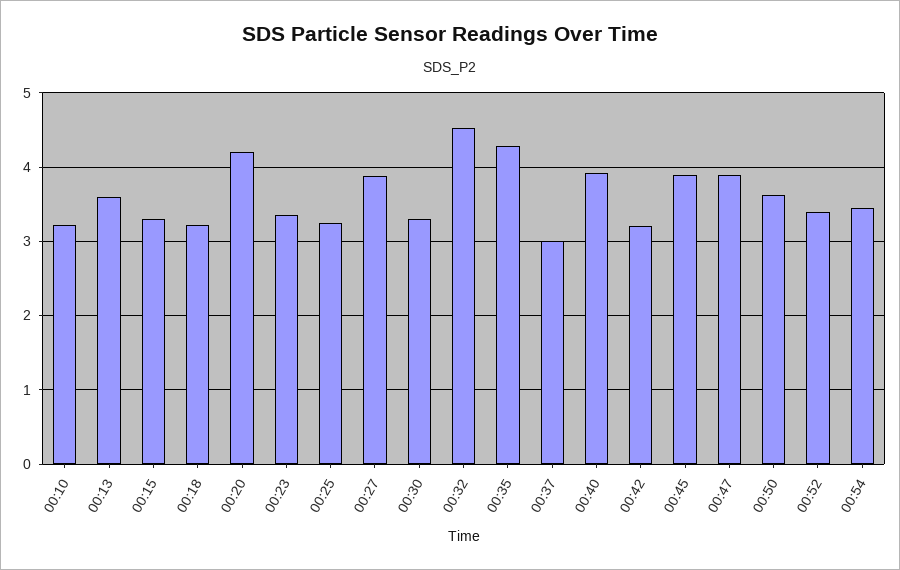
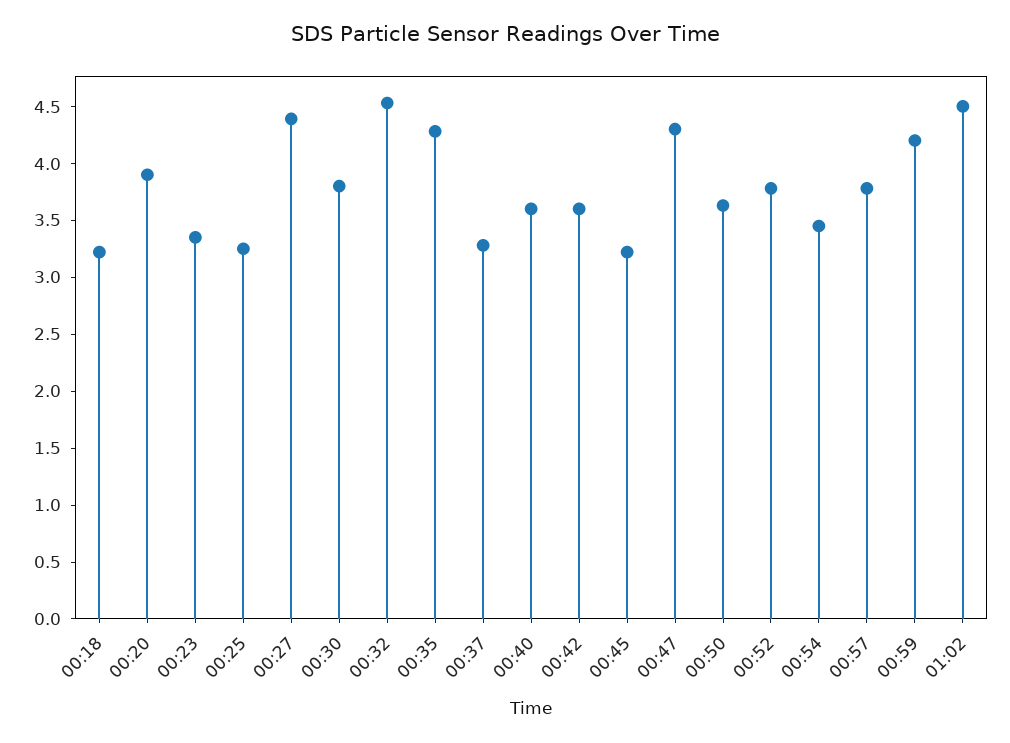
00:10: 3.2 -> none
00:13: 3.6 -> none
00:15: 3.3 -> none
00:20: 4.2 -> 3.9
00:27: 3.9 -> 4.4
00:30: 3.3 -> 3.8
00:37: 3 -> 3.3
00:40: 3.9 -> 3.6
00:42: 3.2 -> 3.6
00:45: 3.9 -> 3.2
00:47: 3.9 -> 4.3
00:52: 3.4 -> 3.8
00:57: none -> 3.8
00:59: none -> 4.2
01:02: none -> 4.5

